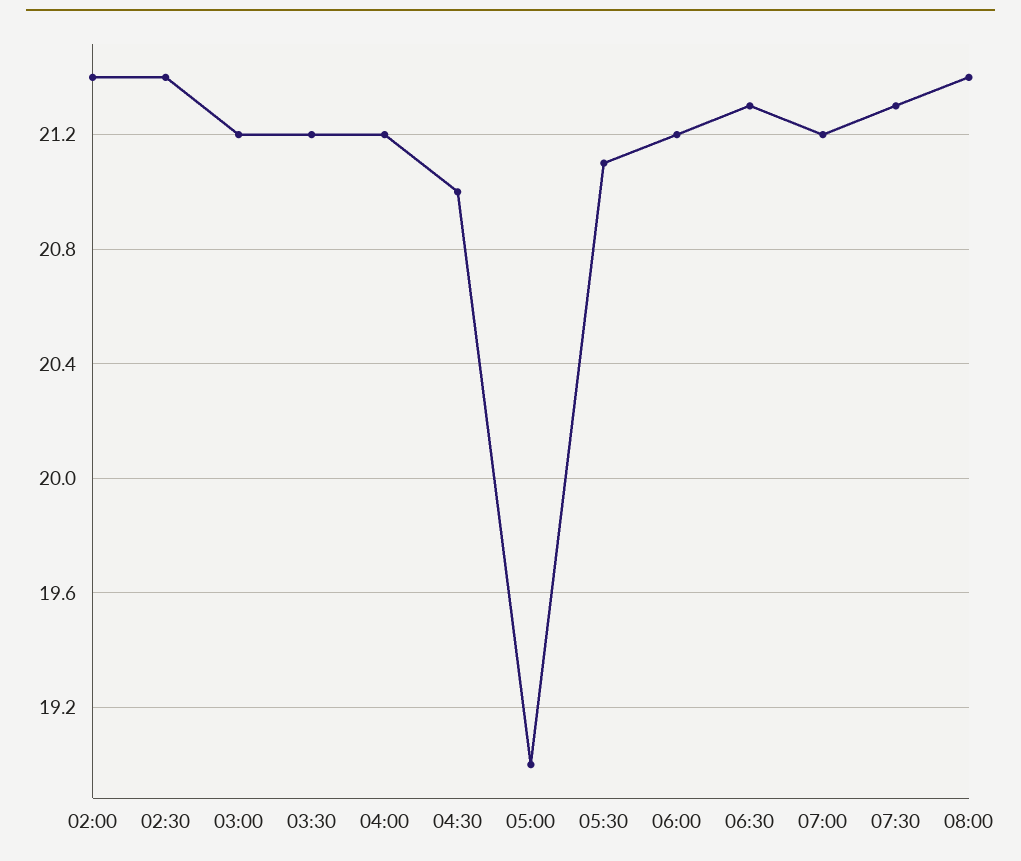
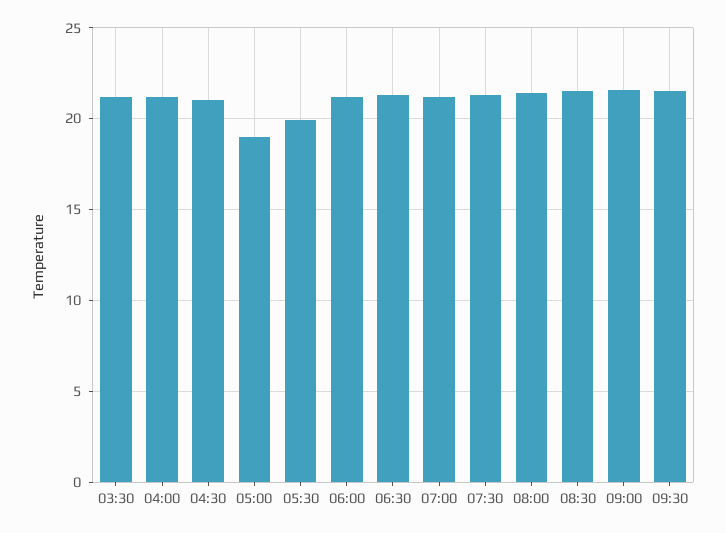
02:00: 21.4 -> none
02:30: 21.4 -> none
03:00: 21.2 -> none
05:30: 21.1 -> 20
08:30: none -> 21.5
09:00: none -> 21.5
09:30: none -> 21.5

